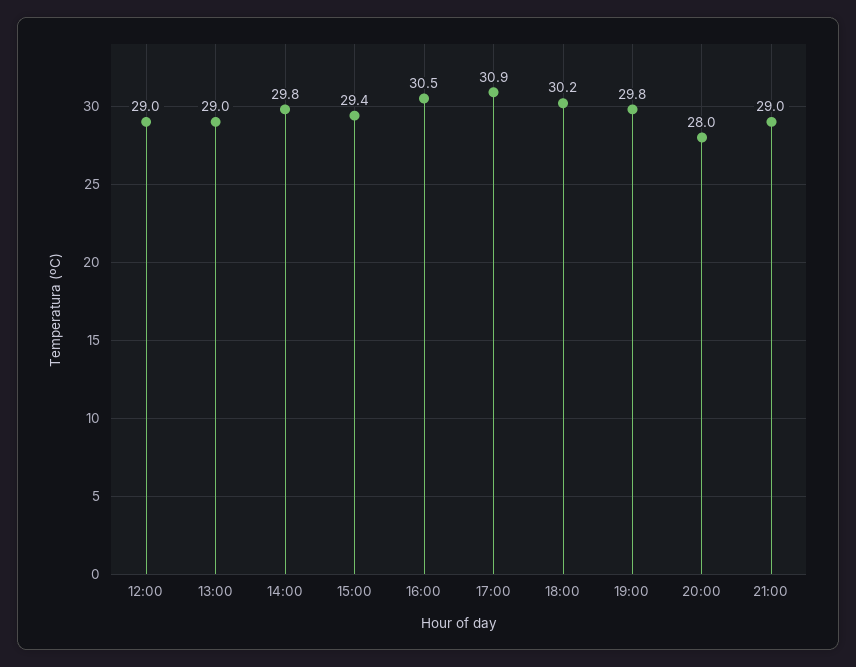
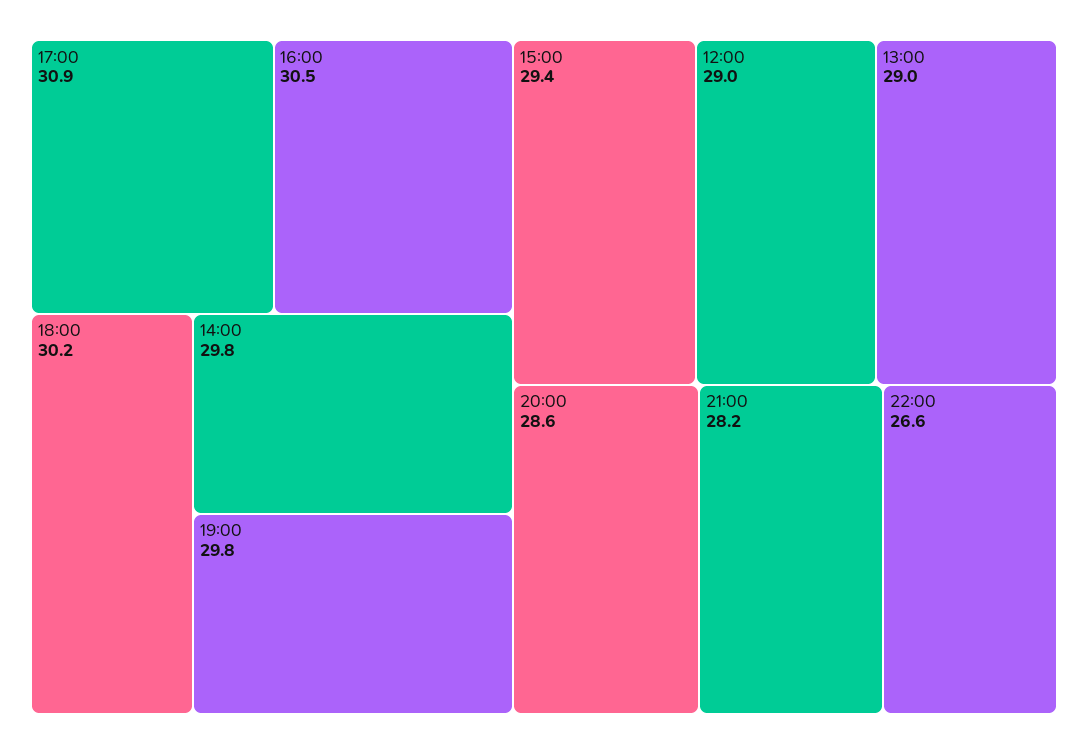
20:00: 28 -> 28.6
21:00: 29 -> 28.2
22:00: none -> 26.6

